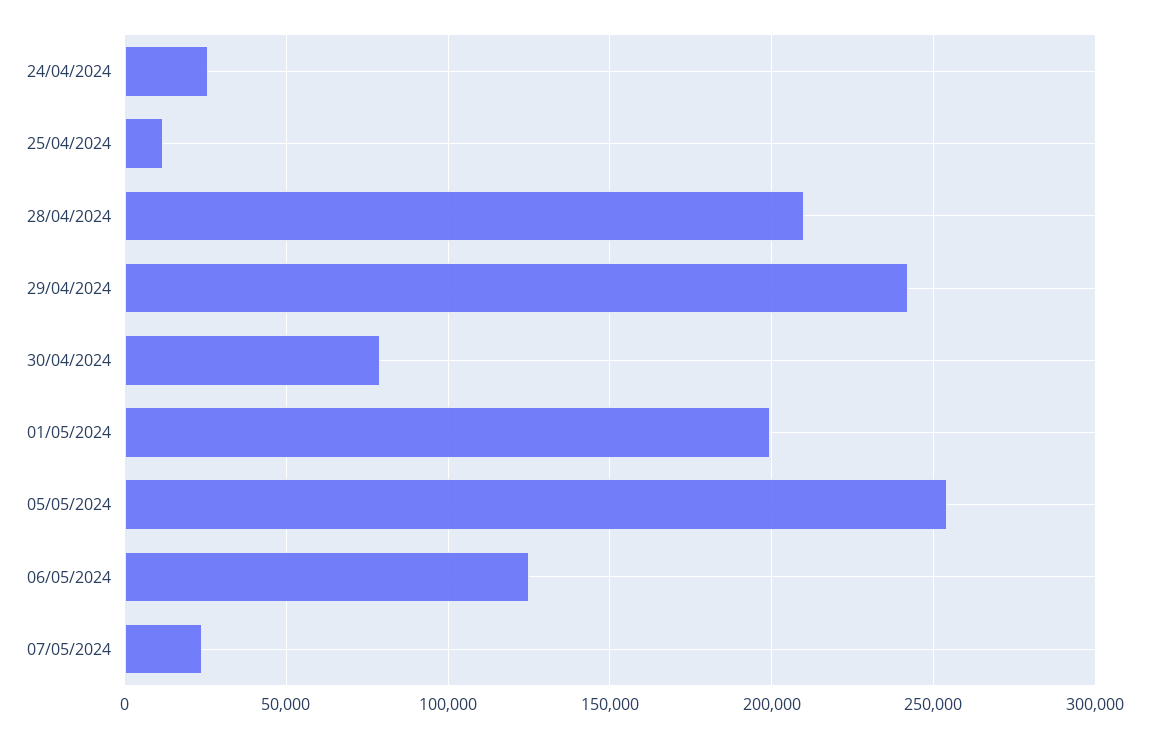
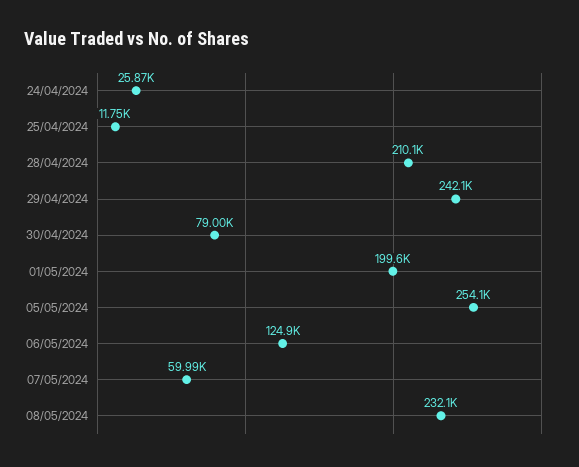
07/05/2024: 25000 -> 59990
08/05/2024: none -> 232100

